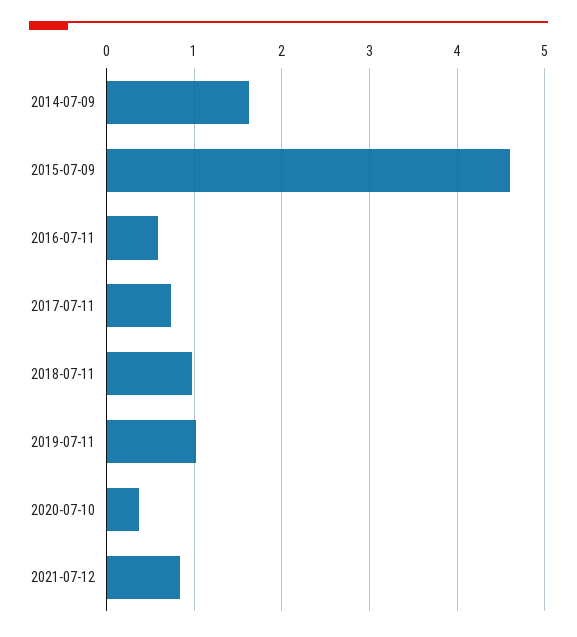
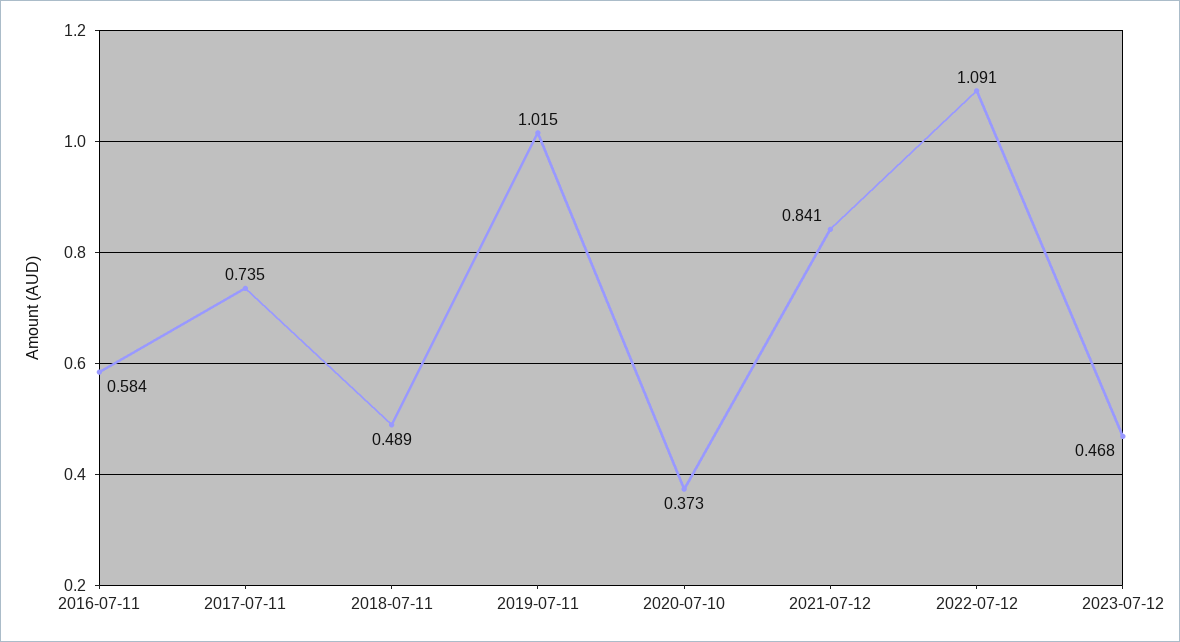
2014-07-09: 1.6 -> none
2015-07-09: 4.6 -> none
2018-07-11: 1 -> 0.489
2022-07-12: none -> 1.091
2023-07-12: none -> 0.468

